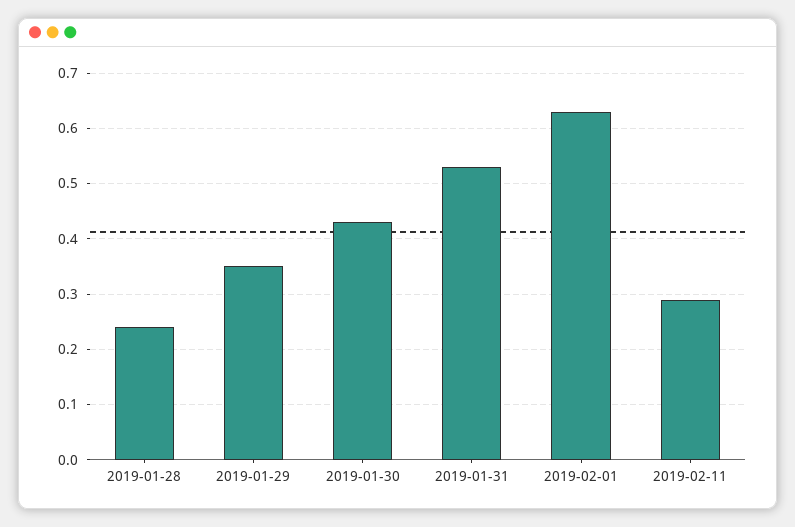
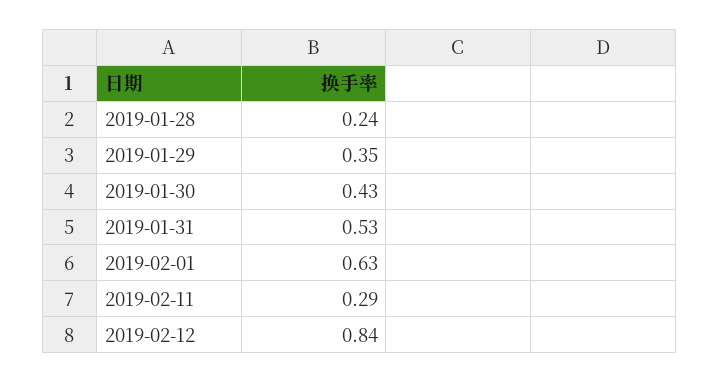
2019-02-12: none -> 0.84

